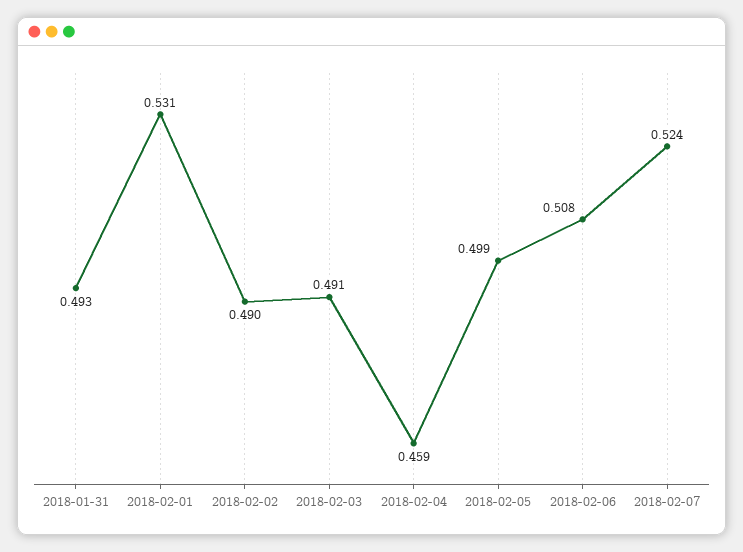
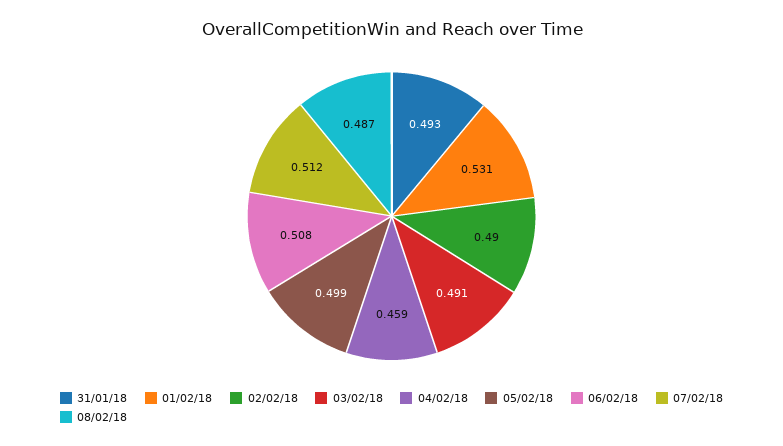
2018-02-07: 0.524 -> 0.512
08/02/18: none -> 0.487

